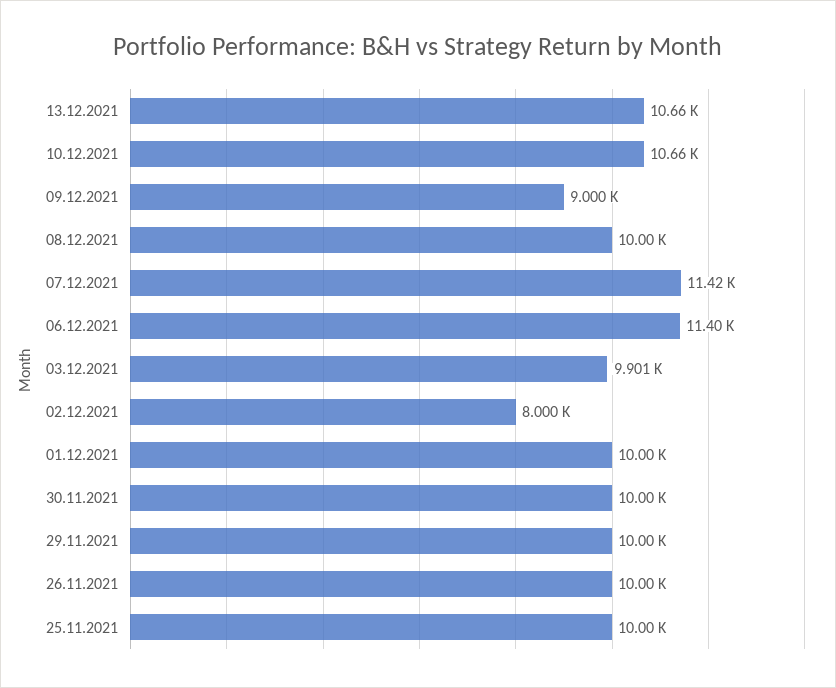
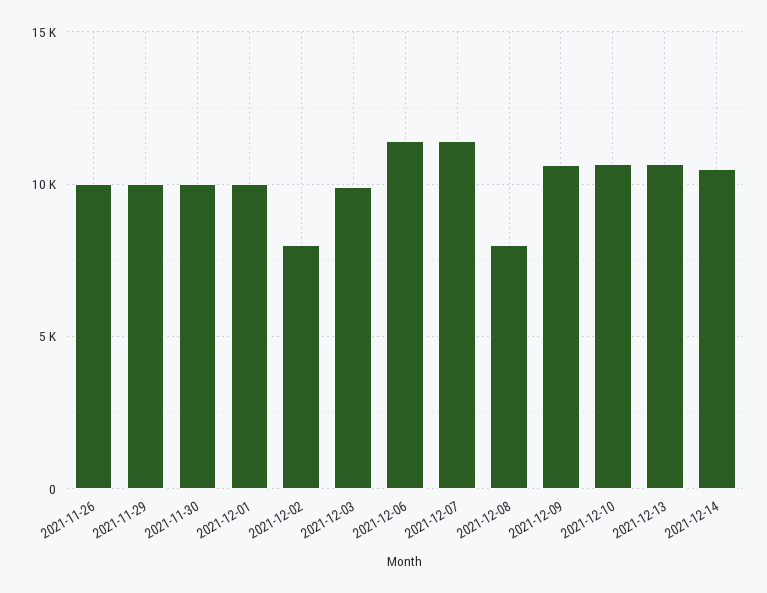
09.12.2021: 9000 -> 10500
08.12.2021: 10000 -> 8000
25.11.2021: 10000 -> none
2021-12-14: none -> 10500

